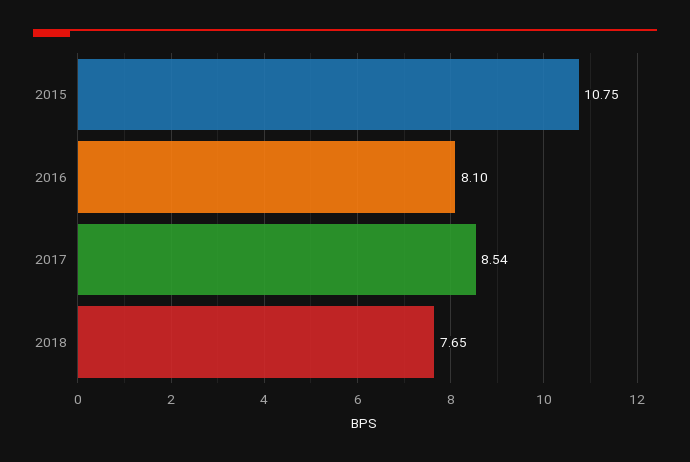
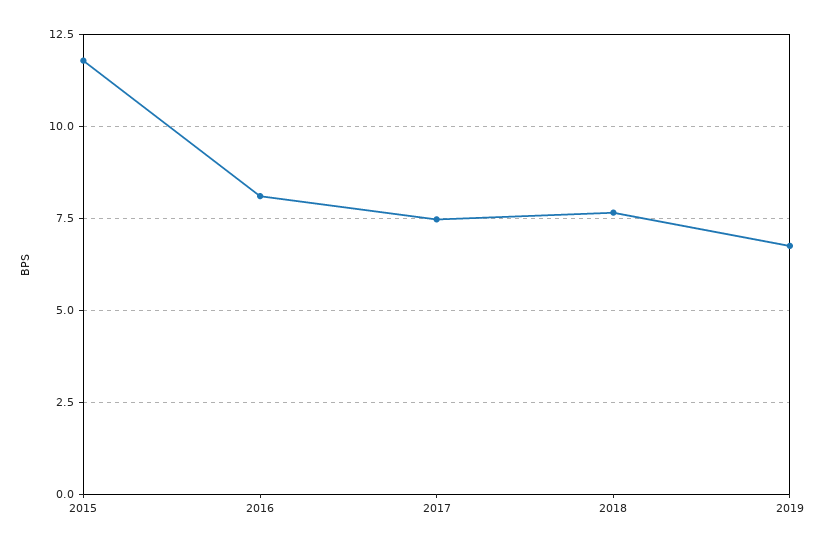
2015: 10.75 -> 11.75
2017: 8.54 -> 7.5
2019: none -> 6.75

